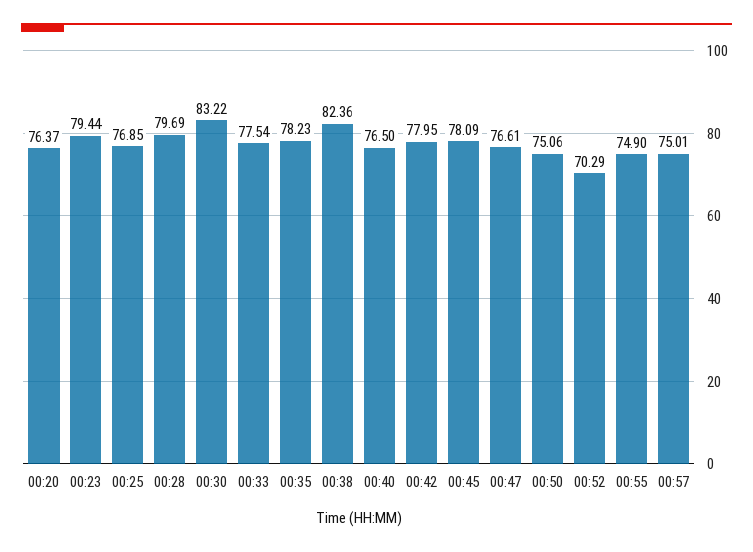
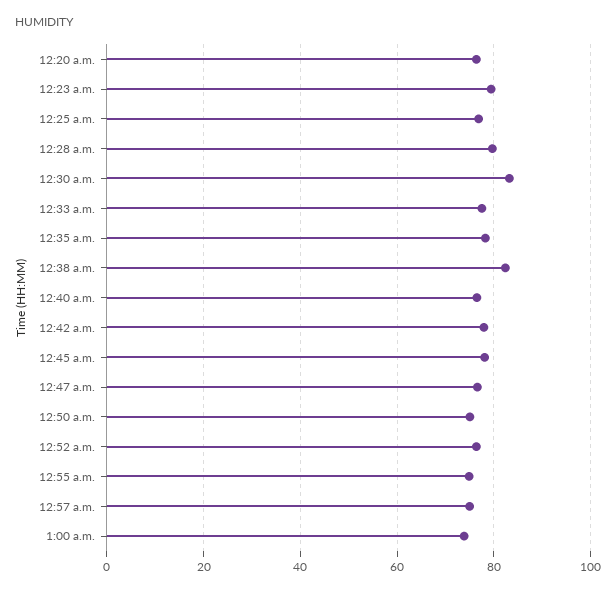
00:52: 70.29 -> 76
1:00 a.m.: none -> 74

